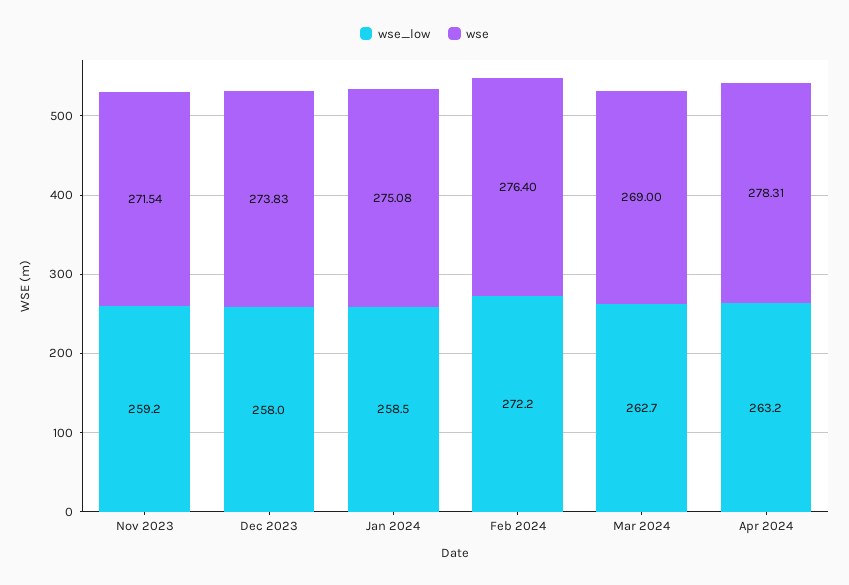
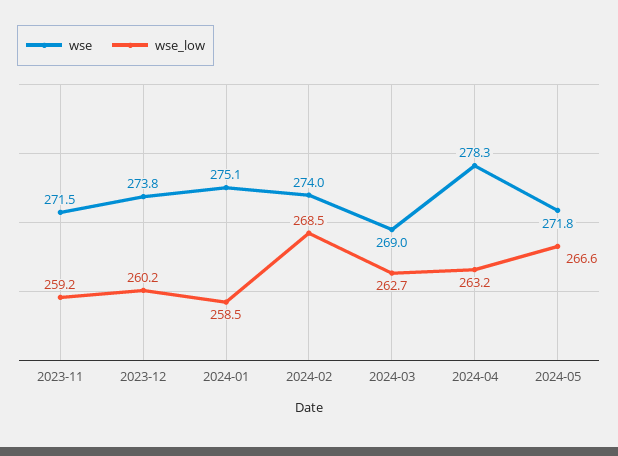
wse_low, Dec 2023: 258 -> 260.2
wse_low, Feb 2024: 272.2 -> 268.5
wse, Feb 2024: 276.4 -> 274
wse, 2024-05: none -> 271.8
wse_low, 2024-05: none -> 266.6

